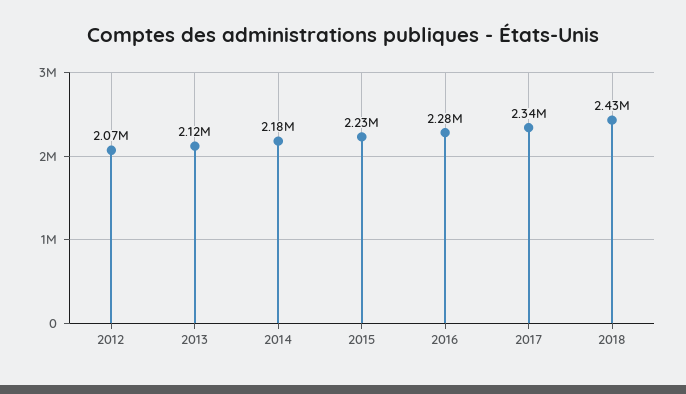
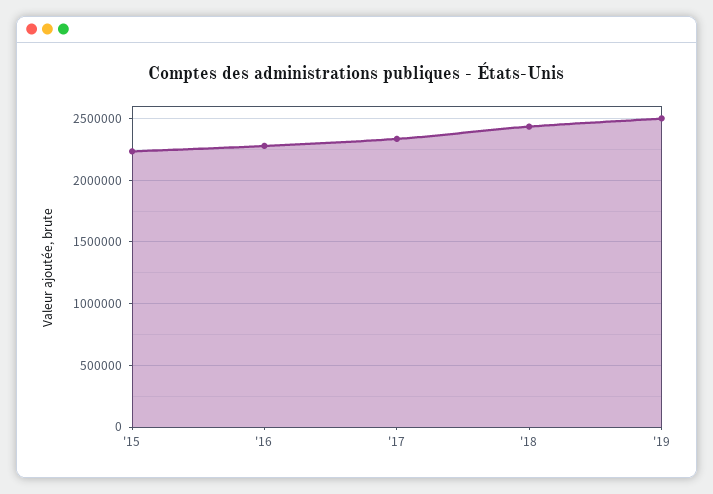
2012: 2070000 -> none
2013: 2120000 -> none
2014: 2180000 -> none
'19: none -> 2500000

